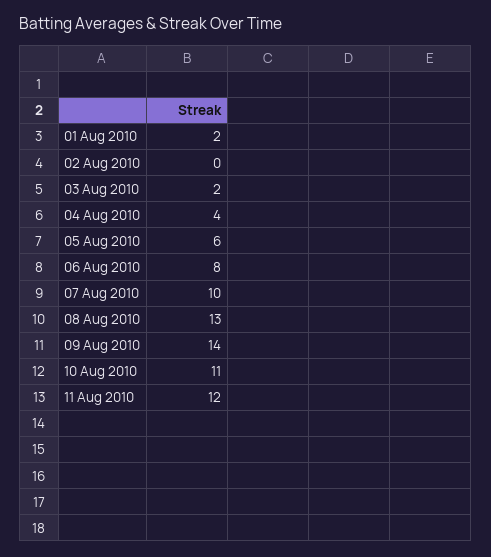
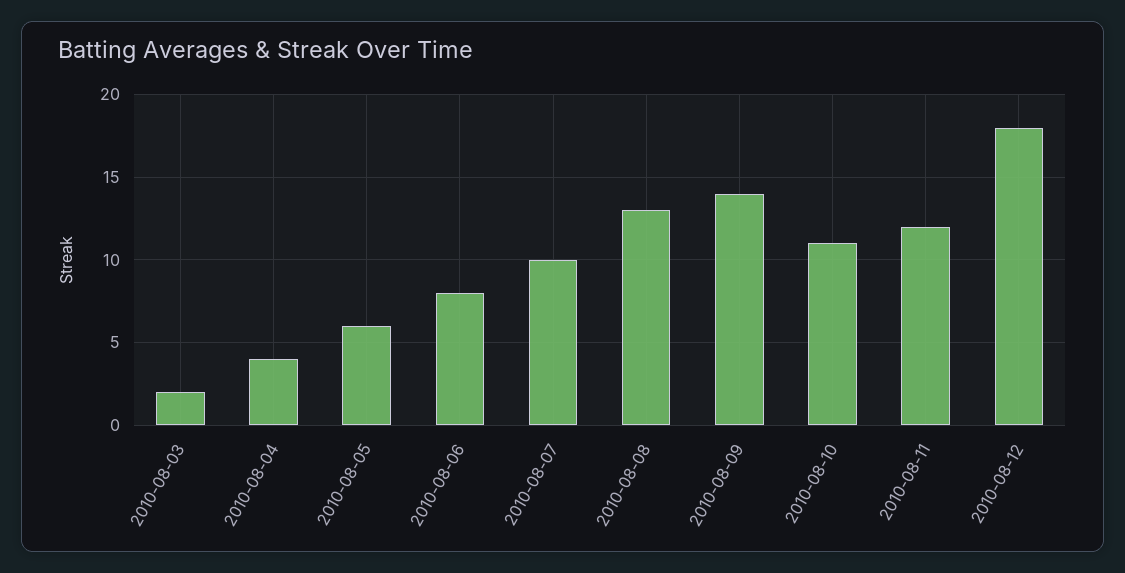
01 Aug 2010: 2 -> none
02 Aug 2010: 0 -> none
2010-08-12: none -> 18

